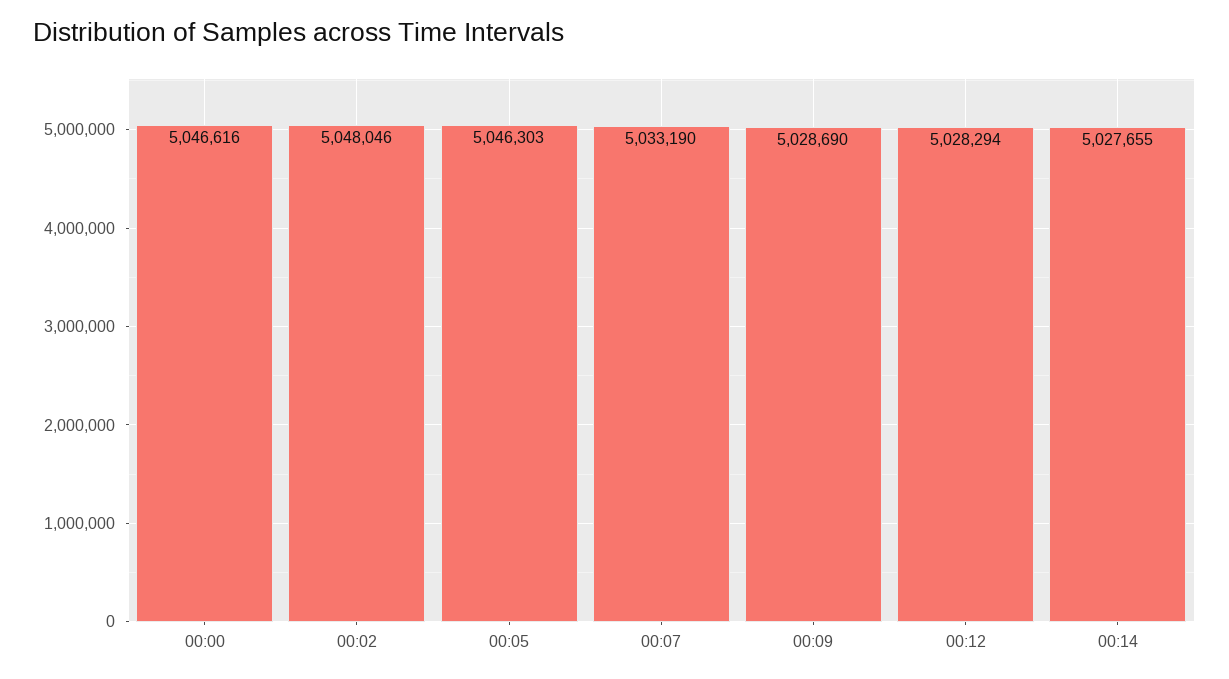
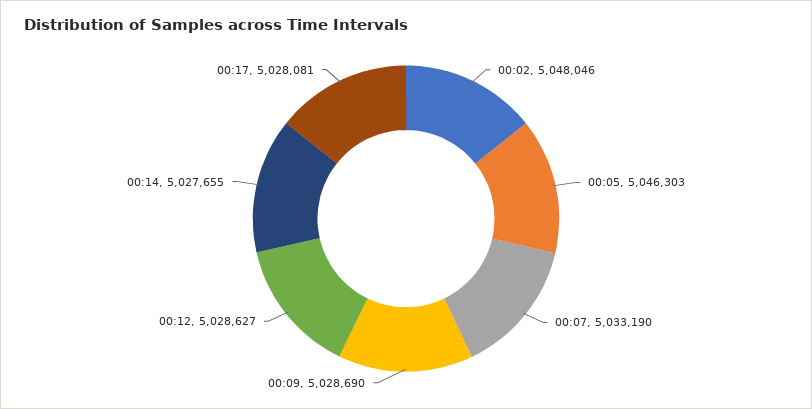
00:00: 5046616 -> none
00:12: 5028294 -> 5028627
00:17: none -> 5028081

